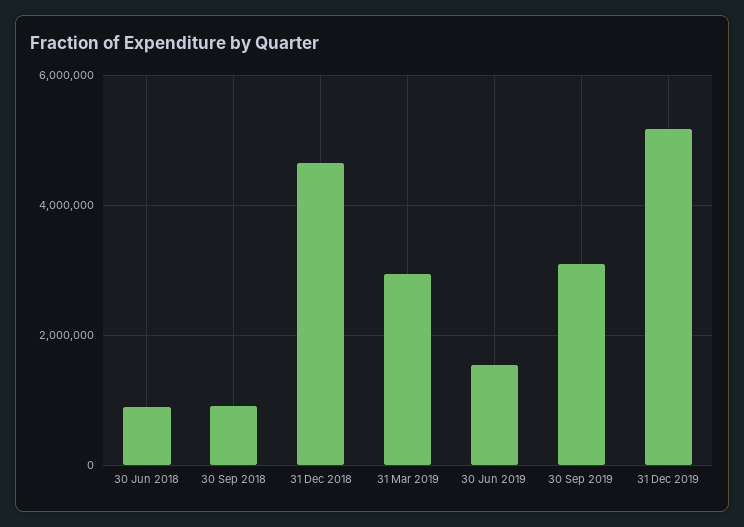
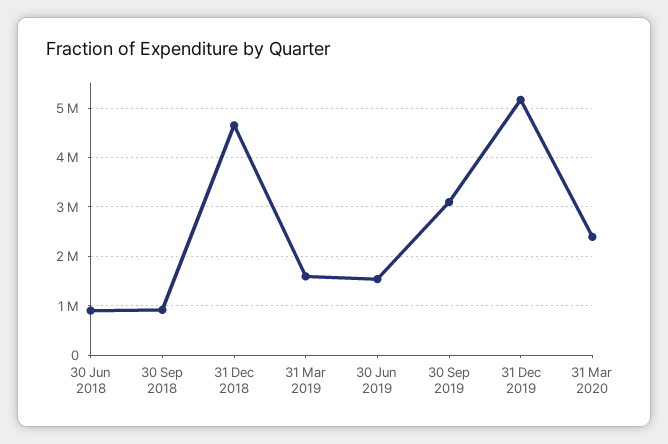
31 Mar 2019: 3000000 -> 1600000
31 Mar 2020: none -> 2400000

